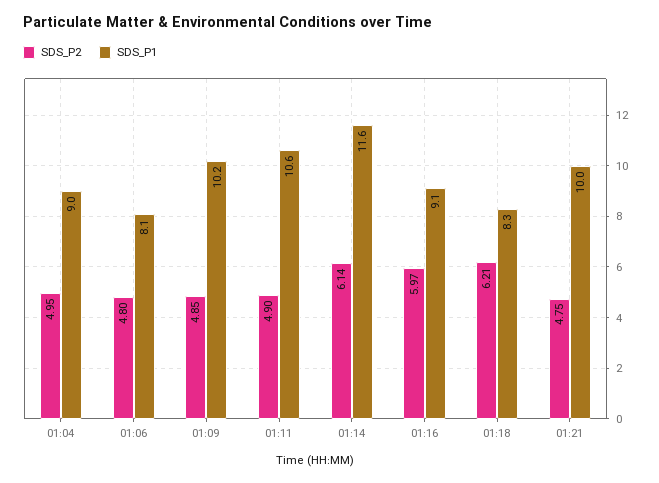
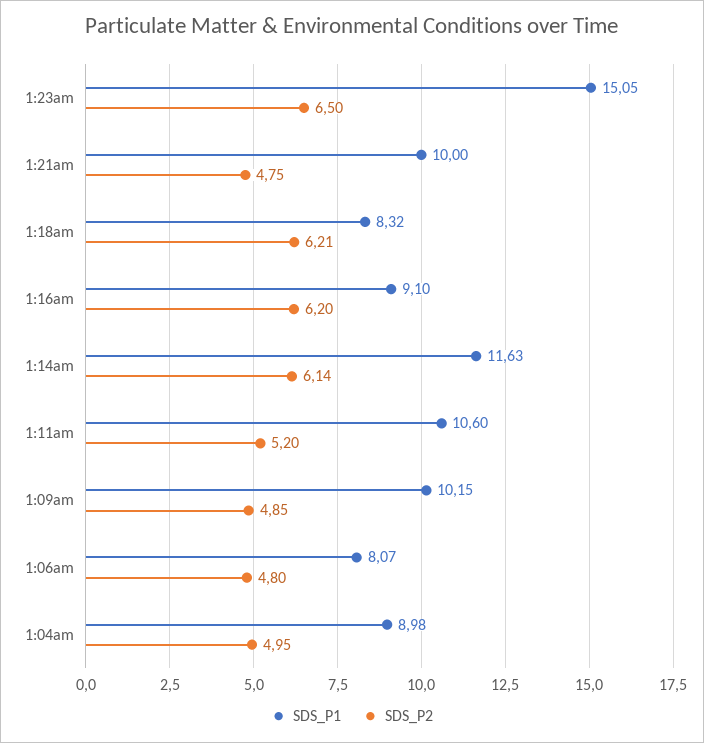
SDS_P2, 01:11: 4.9 -> 5.2
SDS_P2, 01:16: 5.97 -> 6.2
SDS_P1, 1:23am: none -> 15.05
SDS_P2, 1:23am: none -> 6.5

